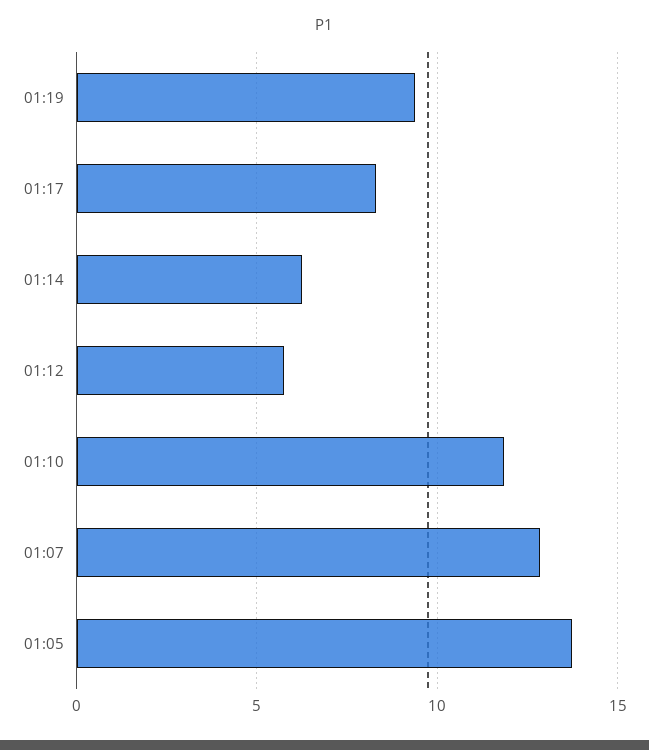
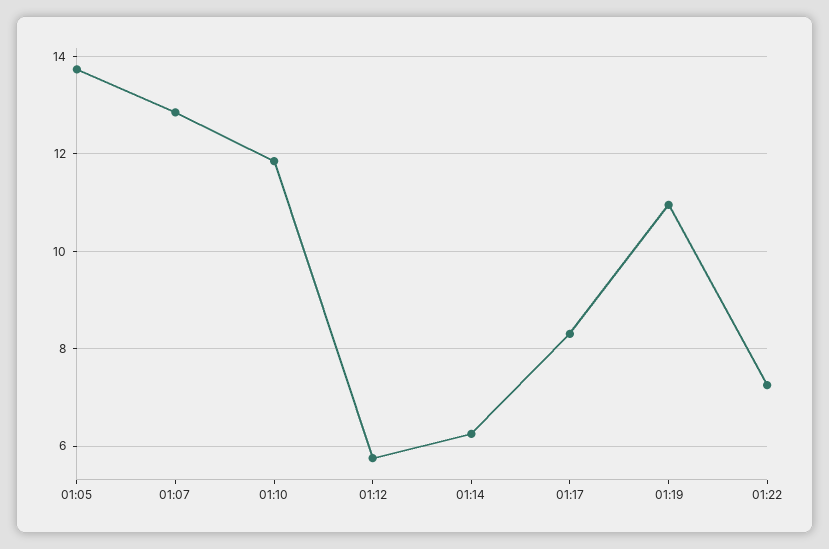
01:19: 9.5 -> 11
01:22: none -> 7.2

